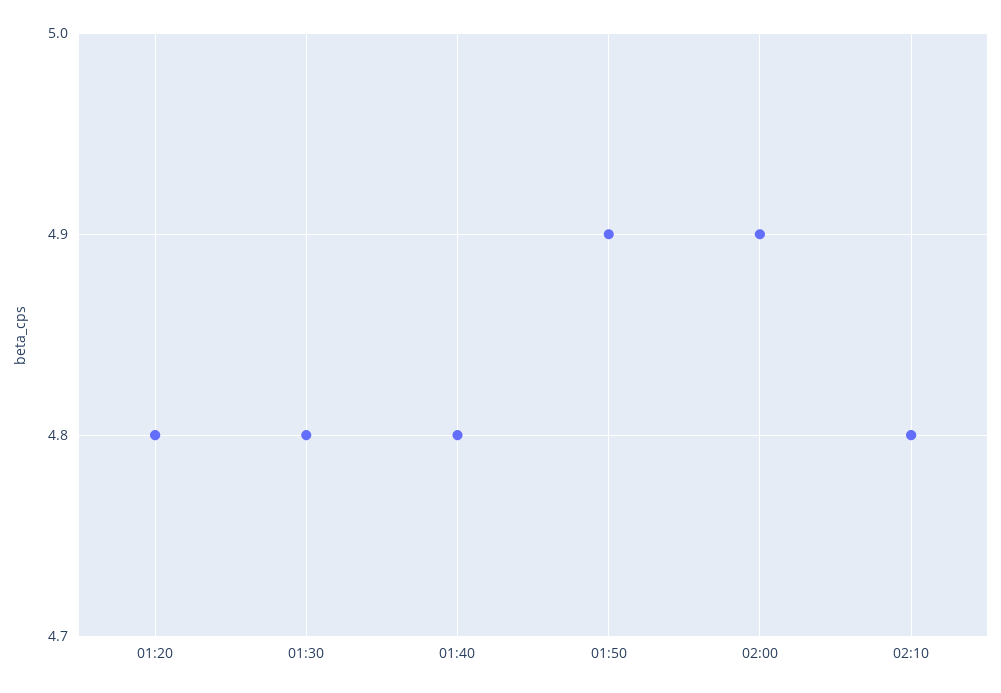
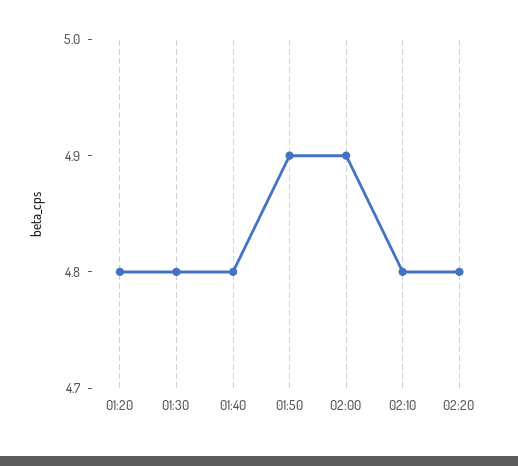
02:20: none -> 4.8

